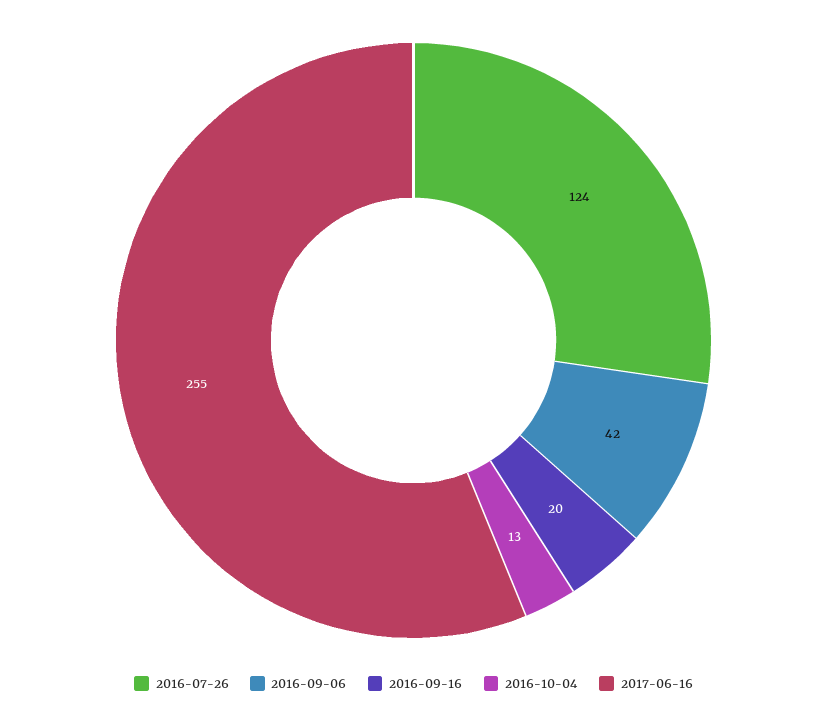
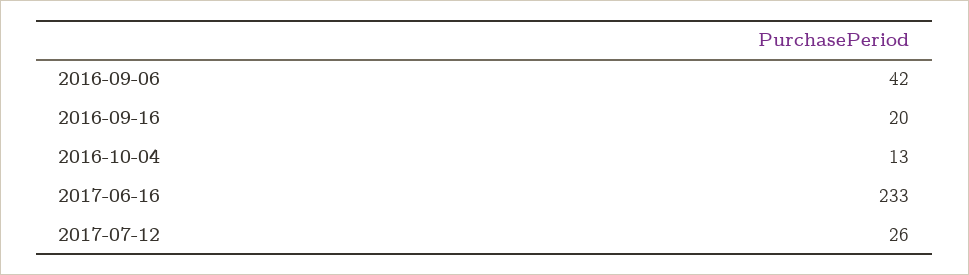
2016-07-26: 124 -> none
2017-06-16: 255 -> 233
2017-07-12: none -> 26

